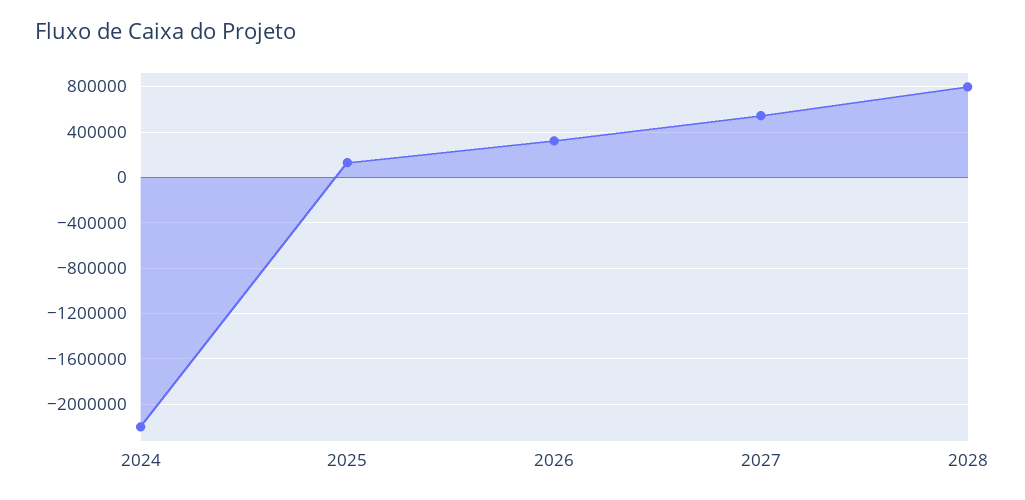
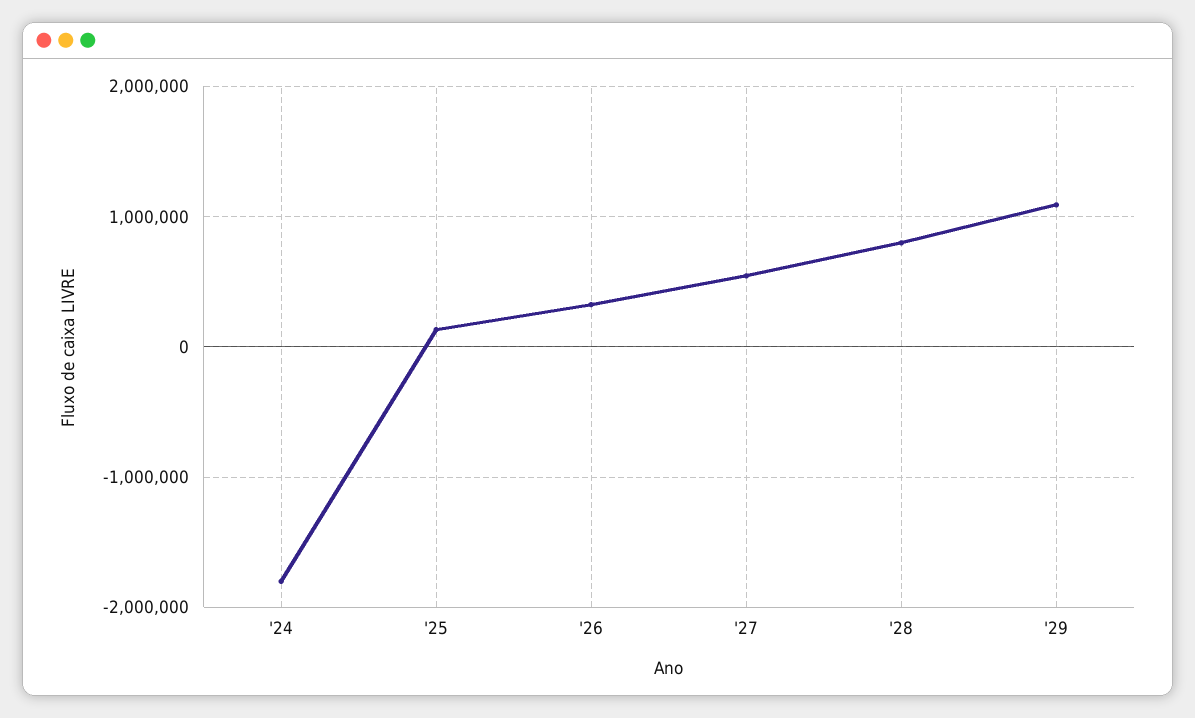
2024: -2200000 -> -1800000
'29: none -> 1100000

